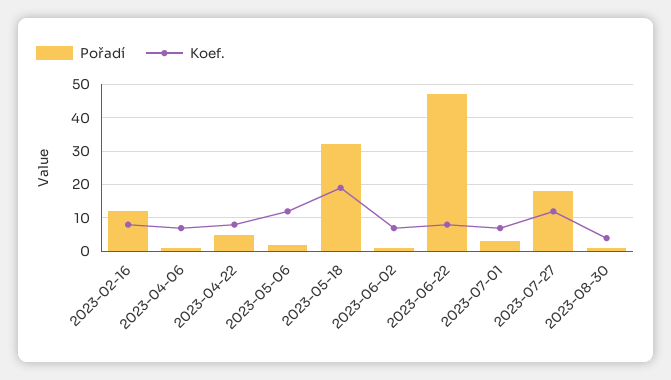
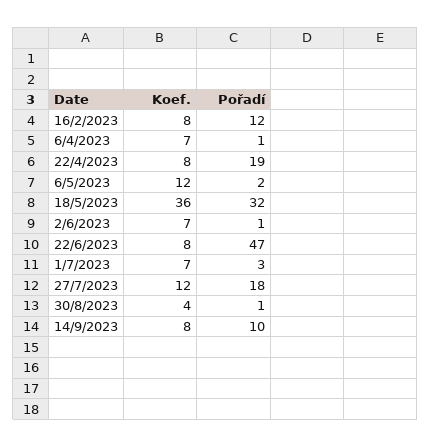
Pořadí, 2023-04-22: 5 -> 19
Koef., 2023-05-18: 20 -> 36
Koef., 14/9/2023: none -> 8
Pořadí, 14/9/2023: none -> 10

